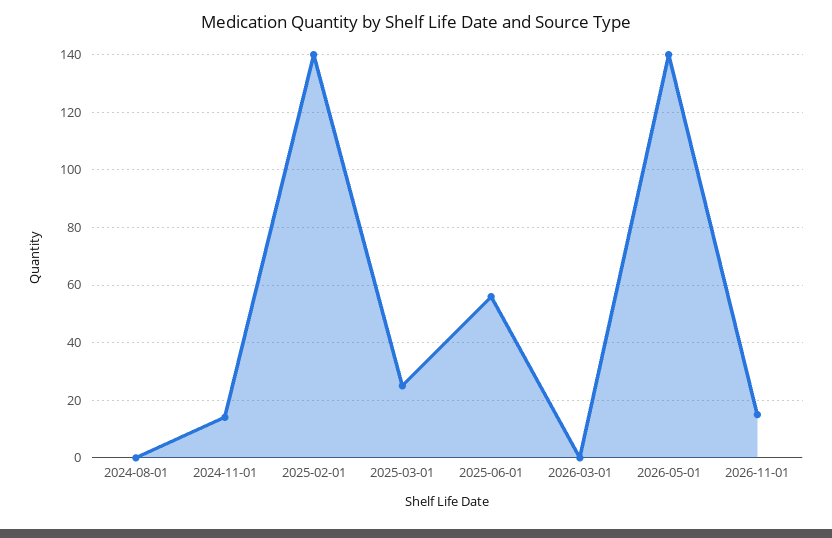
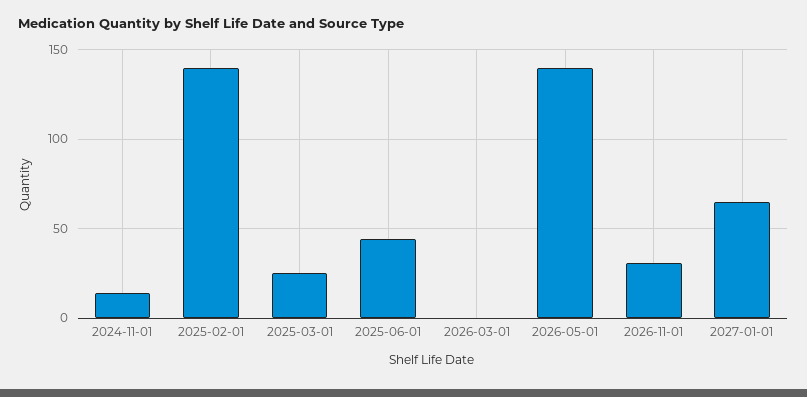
2024-08-01: 0 -> none
2025-06-01: 55 -> 45
2026-11-01: 15 -> 30
2027-01-01: none -> 65

